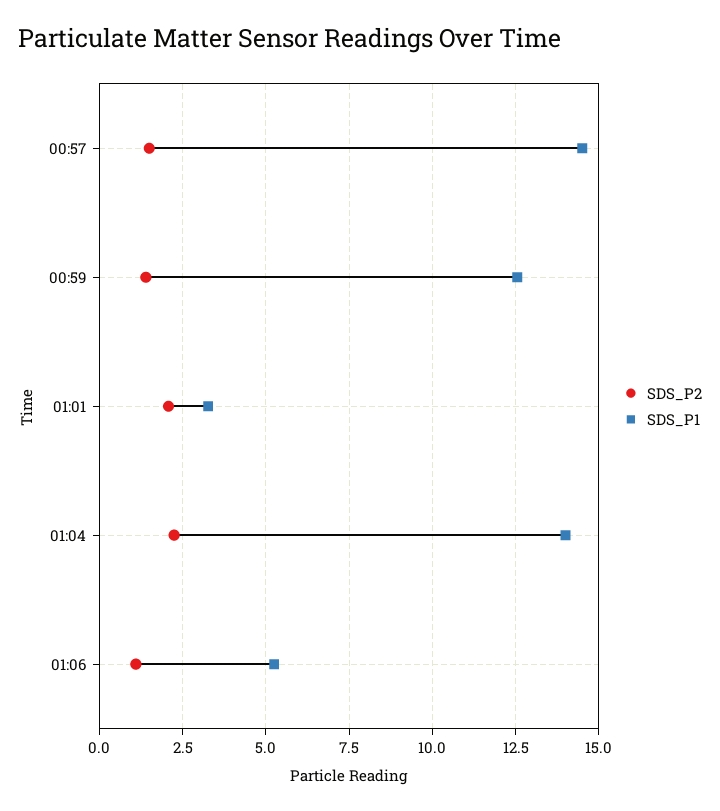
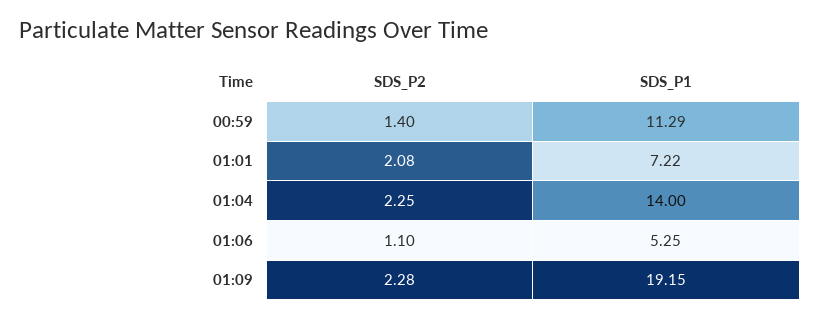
SDS_P2, 00:57: 1.5 -> none
SDS_P1, 00:57: 14.5 -> none
SDS_P1, 00:59: 12.5 -> 11.29
SDS_P1, 01:01: 3.25 -> 7.22
SDS_P2, 01:09: none -> 2.28
SDS_P1, 01:09: none -> 19.15

